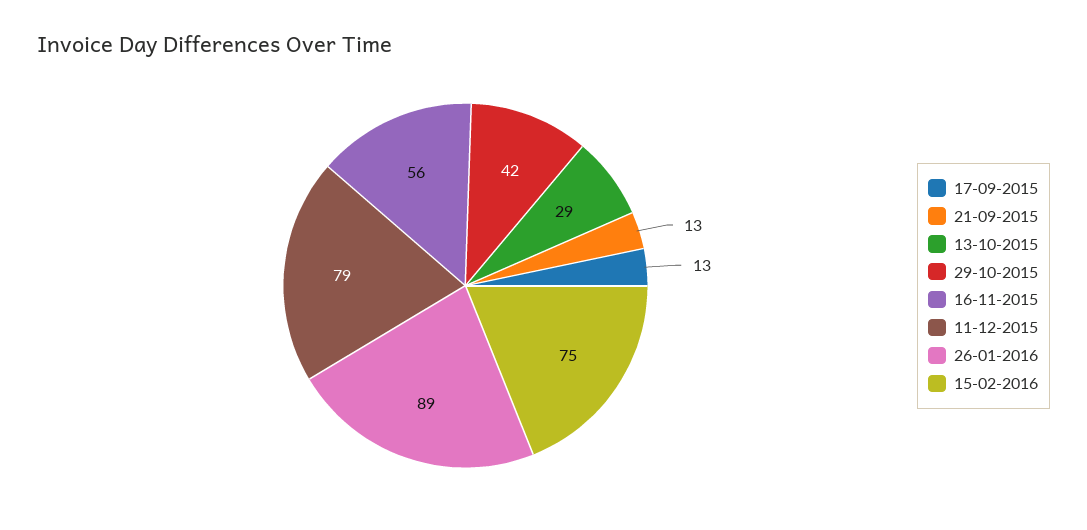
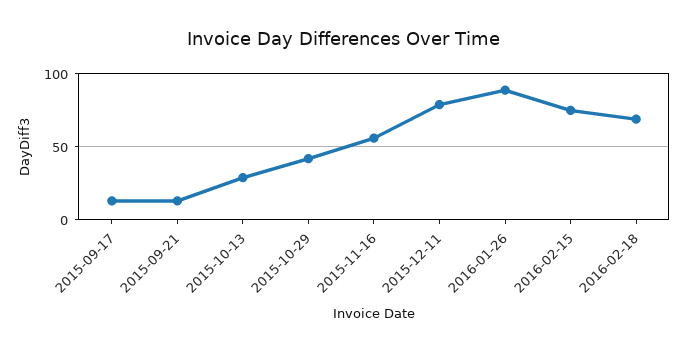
2016-02-18: none -> 70

